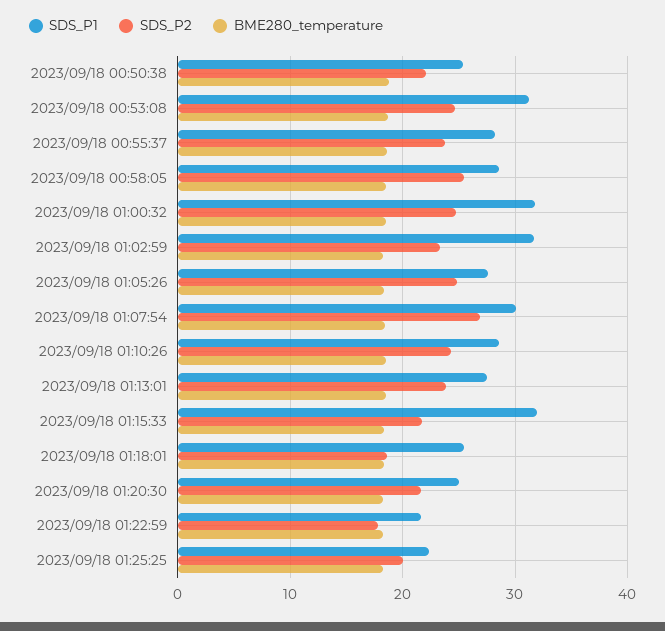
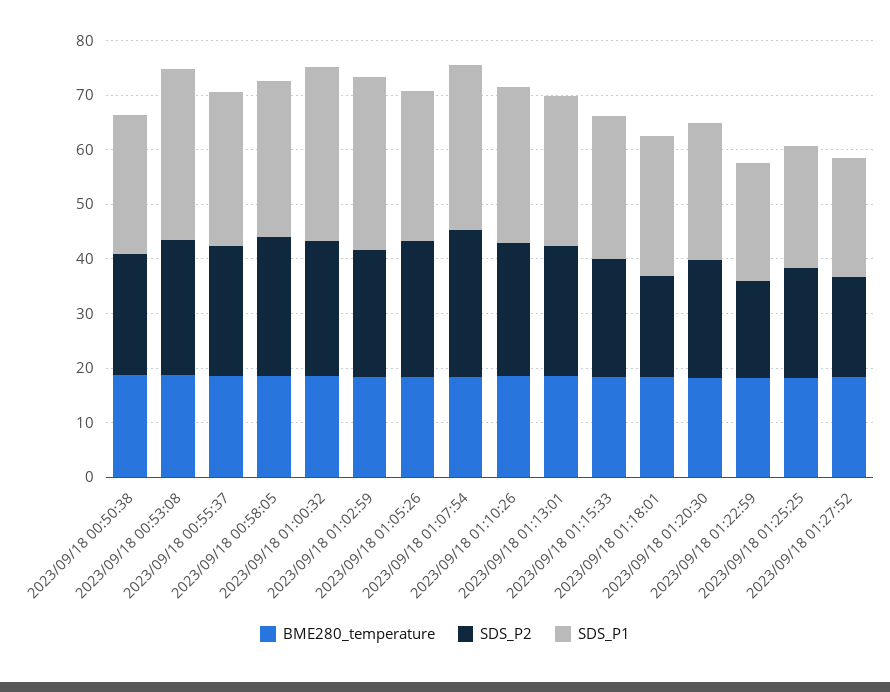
SDS_P1, 2023/09/18 01:15:33: 32 -> 26
BME280_temperature, 2023/09/18 01:27:52: none -> 18
SDS_P2, 2023/09/18 01:27:52: none -> 18
SDS_P1, 2023/09/18 01:27:52: none -> 22

